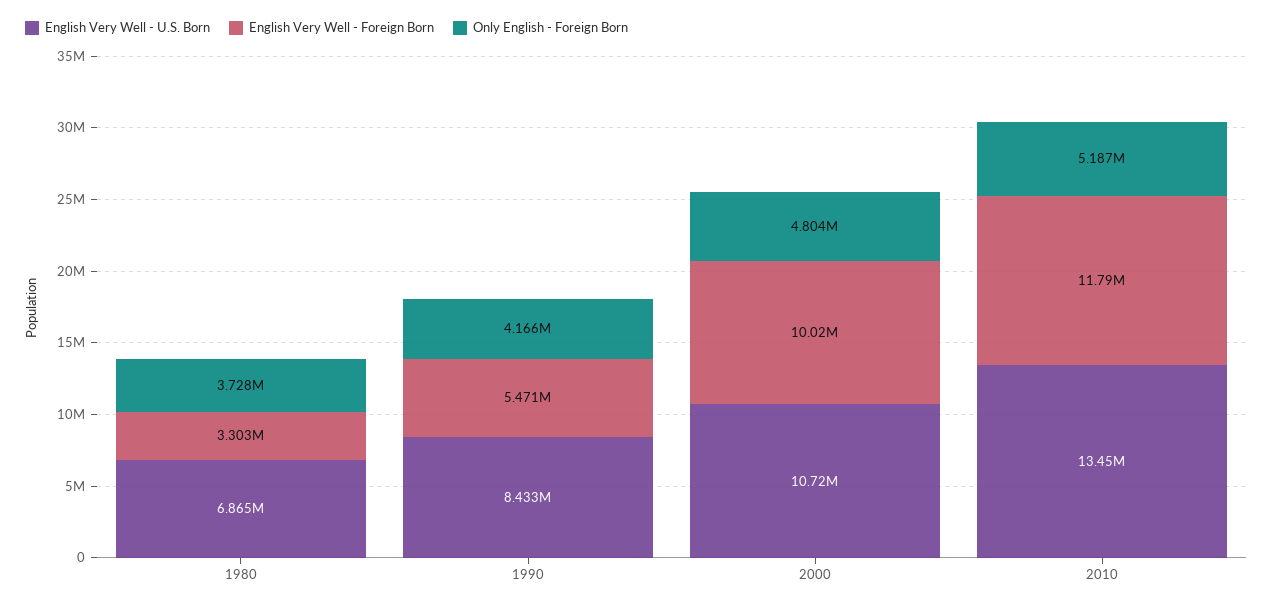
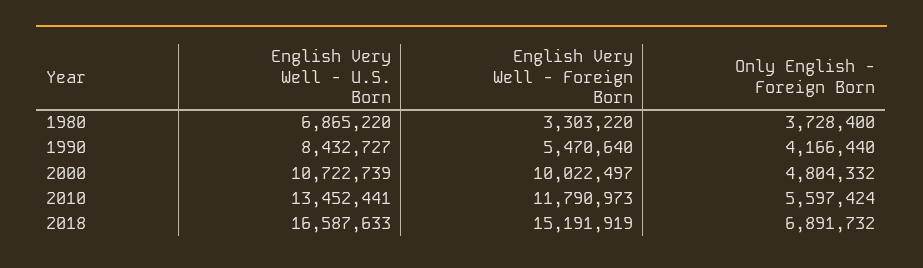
Only English - Foreign Born, 2010: 5187000 -> 5597424
English Very Well - U.S. Born, 2018: none -> 16587633
English Very Well - Foreign Born, 2018: none -> 15191919
Only English - Foreign Born, 2018: none -> 6891732

